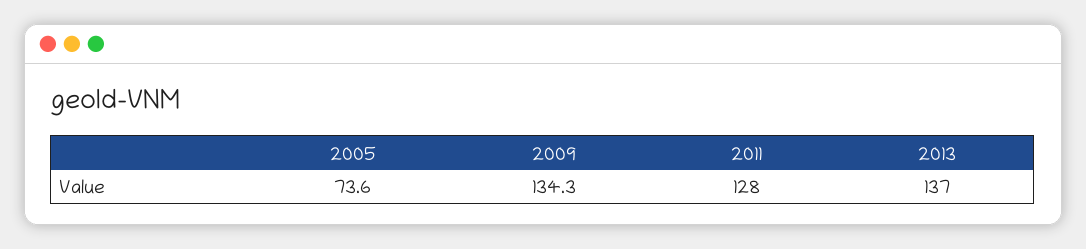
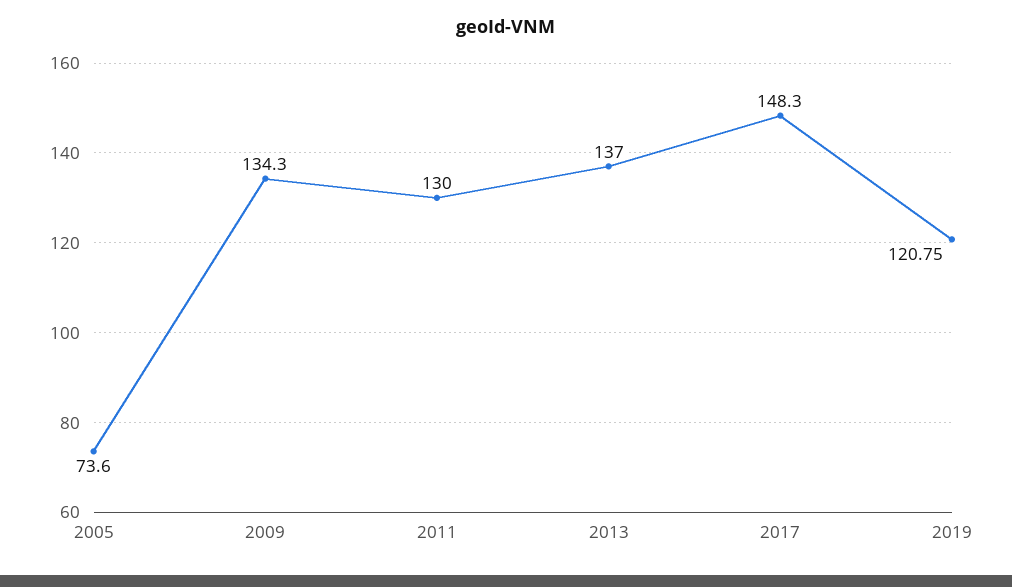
2011: 128 -> 130
2017: none -> 148.3
2019: none -> 120.75

